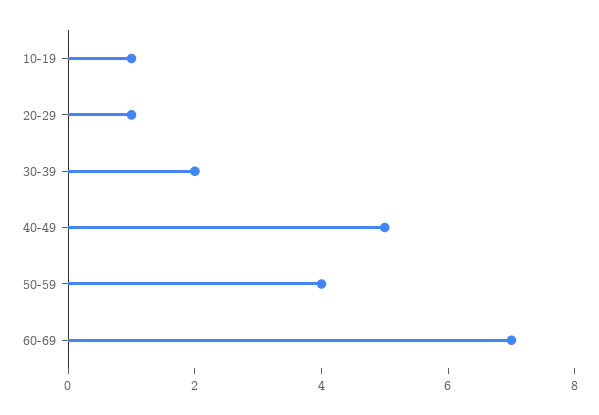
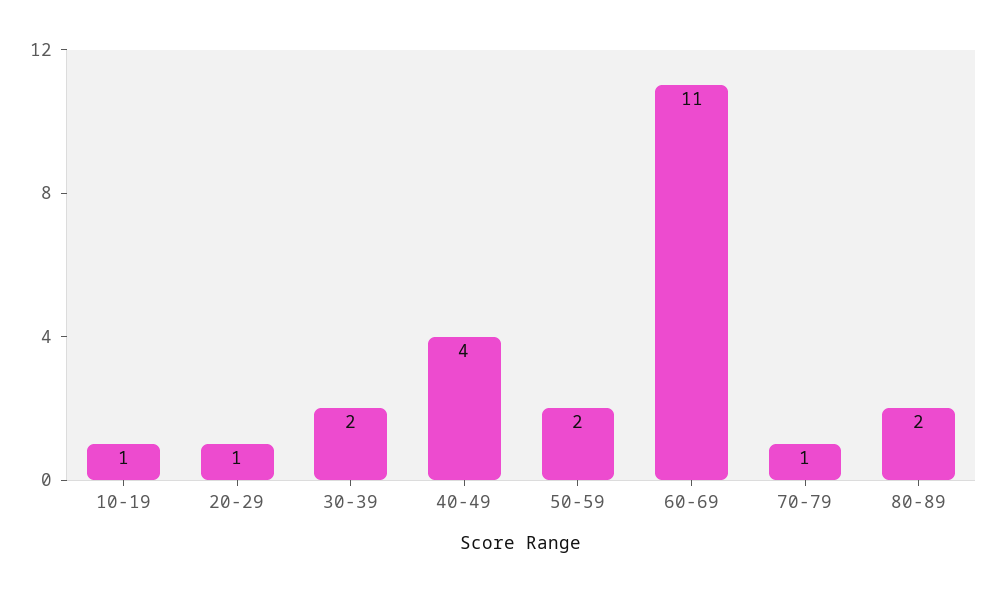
40-49: 5 -> 4
50-59: 4 -> 2
60-69: 7 -> 11
70-79: none -> 1
80-89: none -> 2

